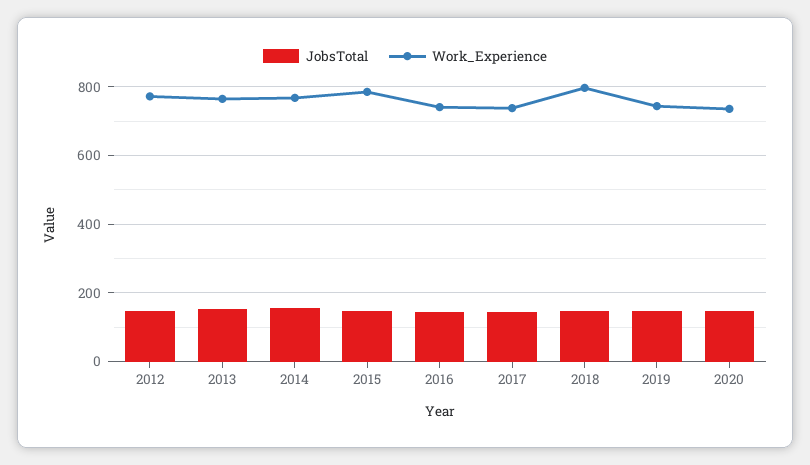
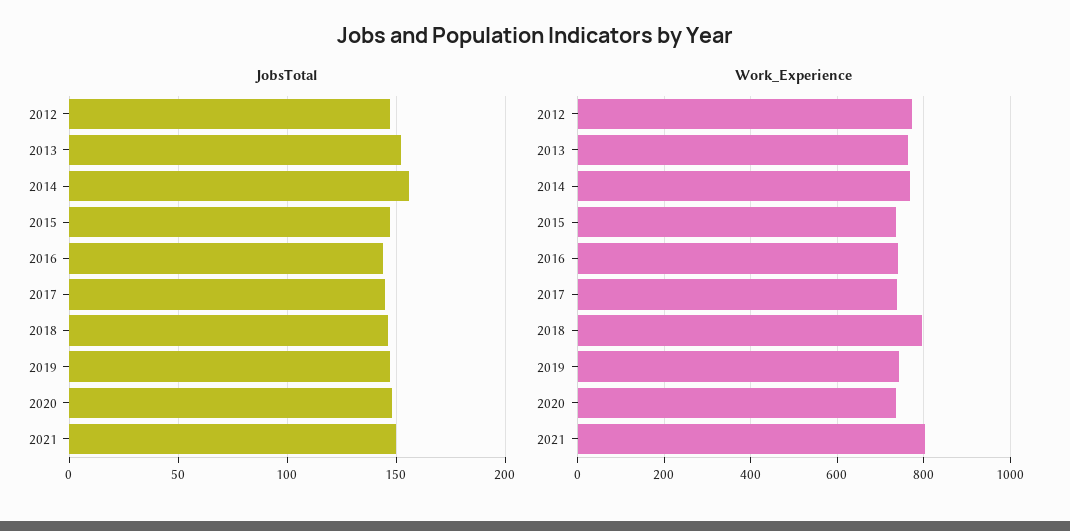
Work_Experience, 2015: 780 -> 740
JobsTotal, 2021: none -> 150
Work_Experience, 2021: none -> 800

